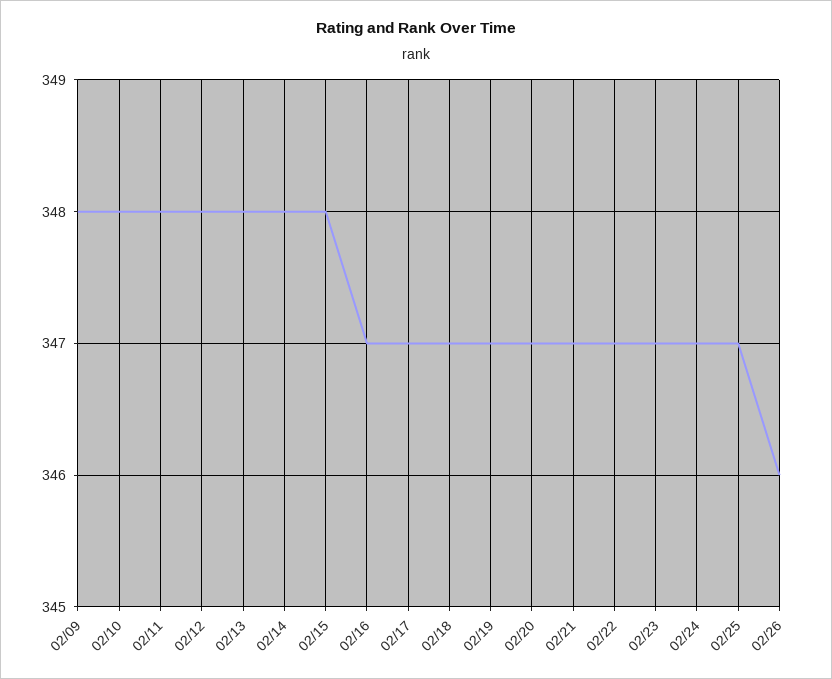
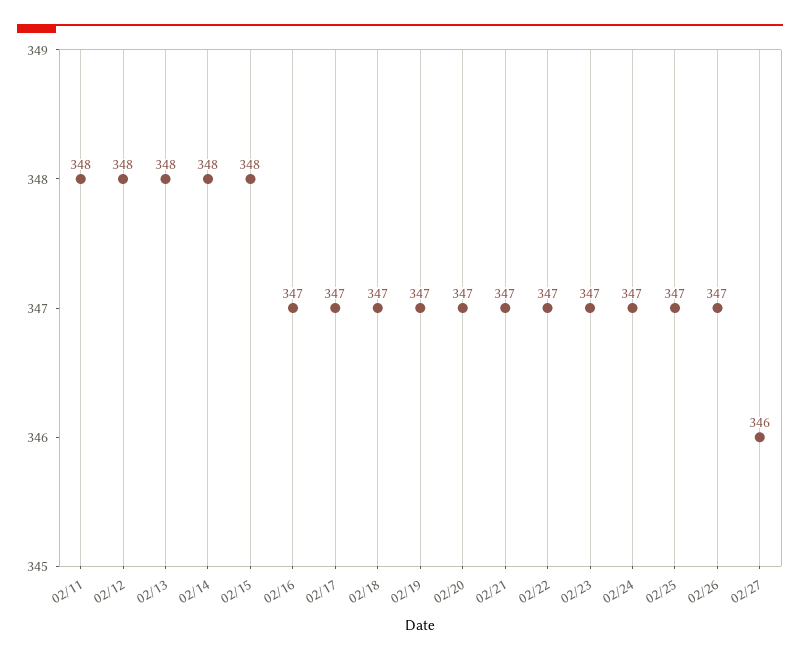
02/09: 348 -> none
02/10: 348 -> none
02/26: 346 -> 347
02/27: none -> 346

